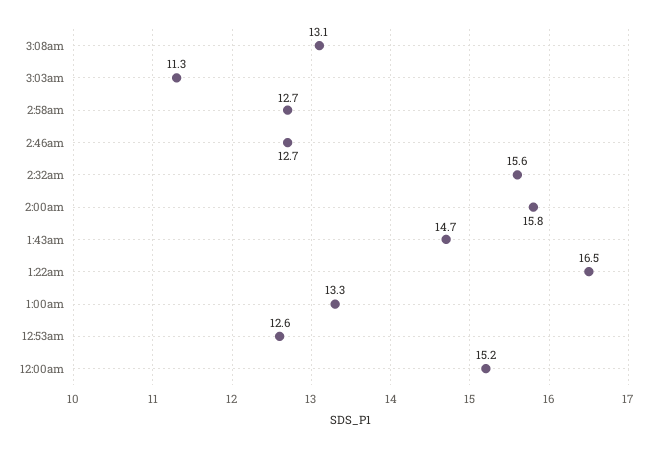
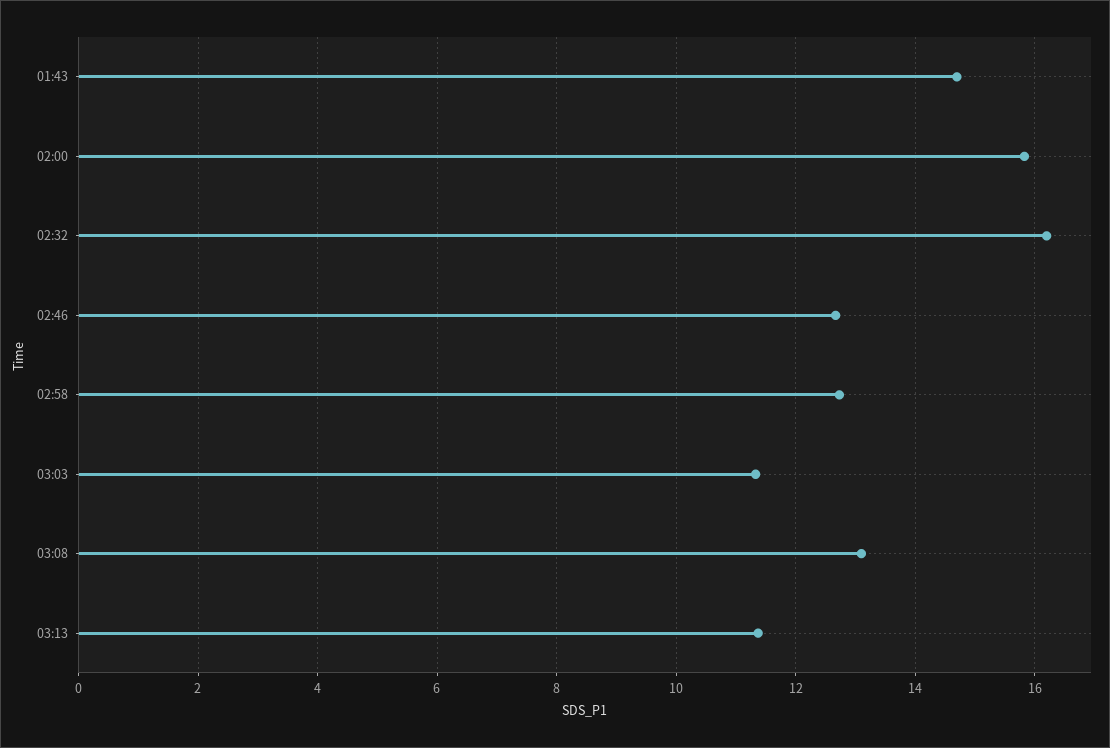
2:32am: 15.6 -> 16.2
1:22am: 16.5 -> none
1:00am: 13.3 -> none
12:53am: 12.6 -> none
12:00am: 15.2 -> none
03:13: none -> 11.4

